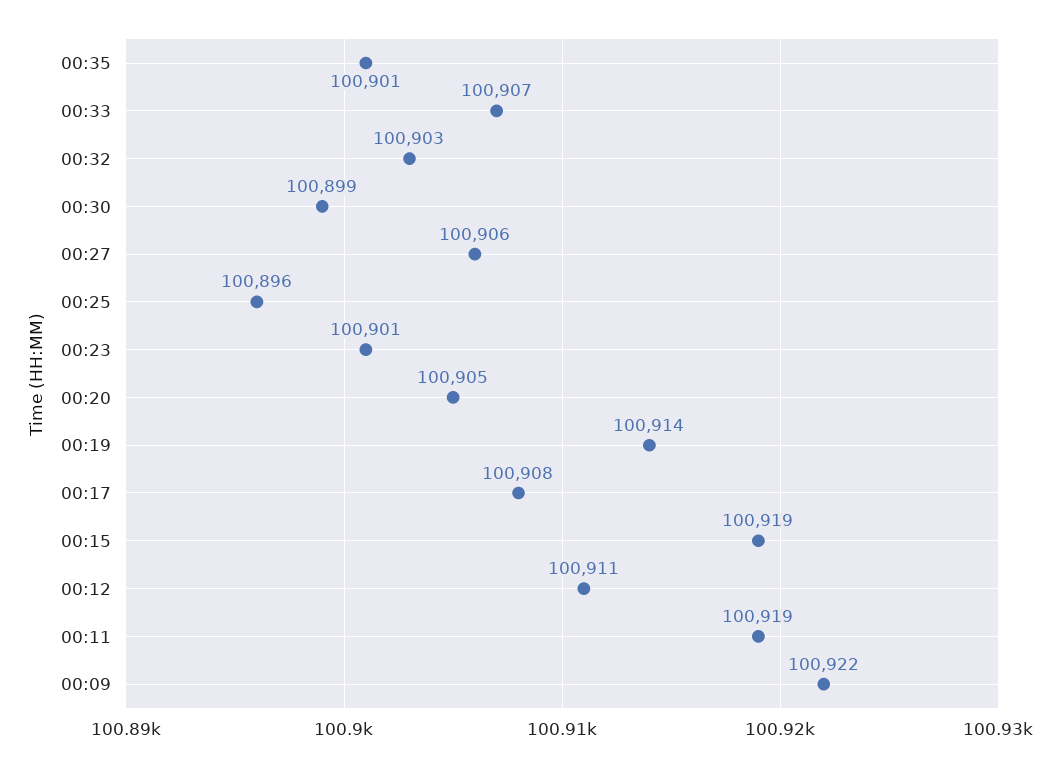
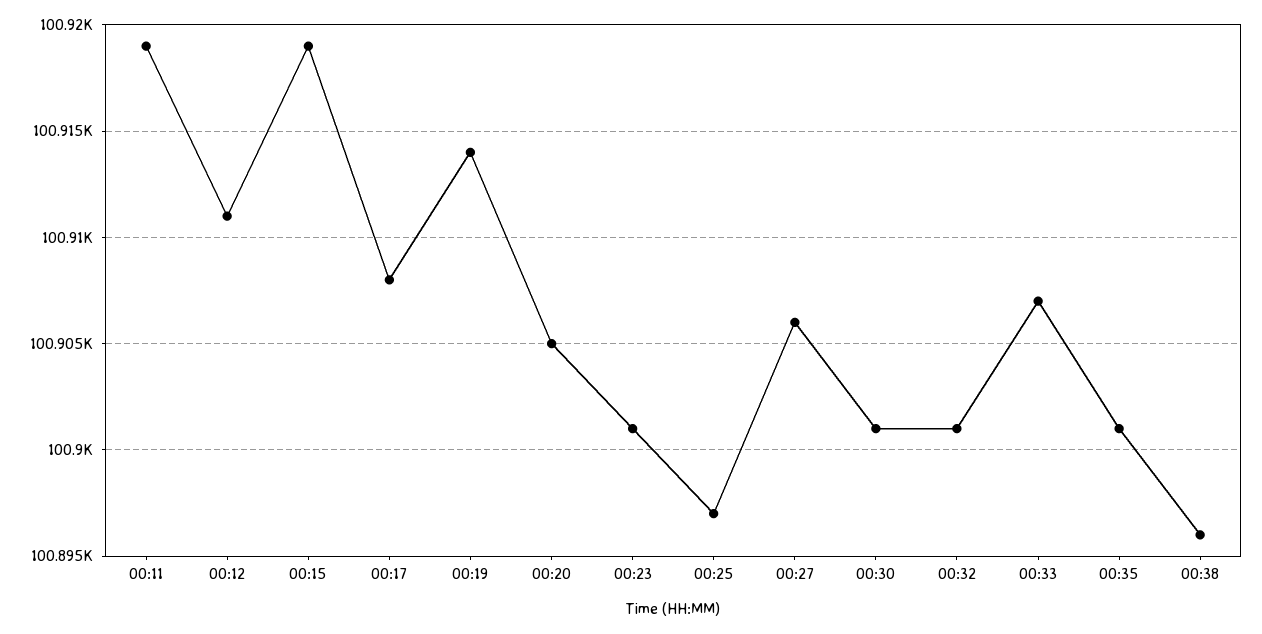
00:32: 100903 -> 100901
00:30: 100899 -> 100901
00:25: 100896 -> 100897
00:09: 100922 -> none
00:38: none -> 100896

